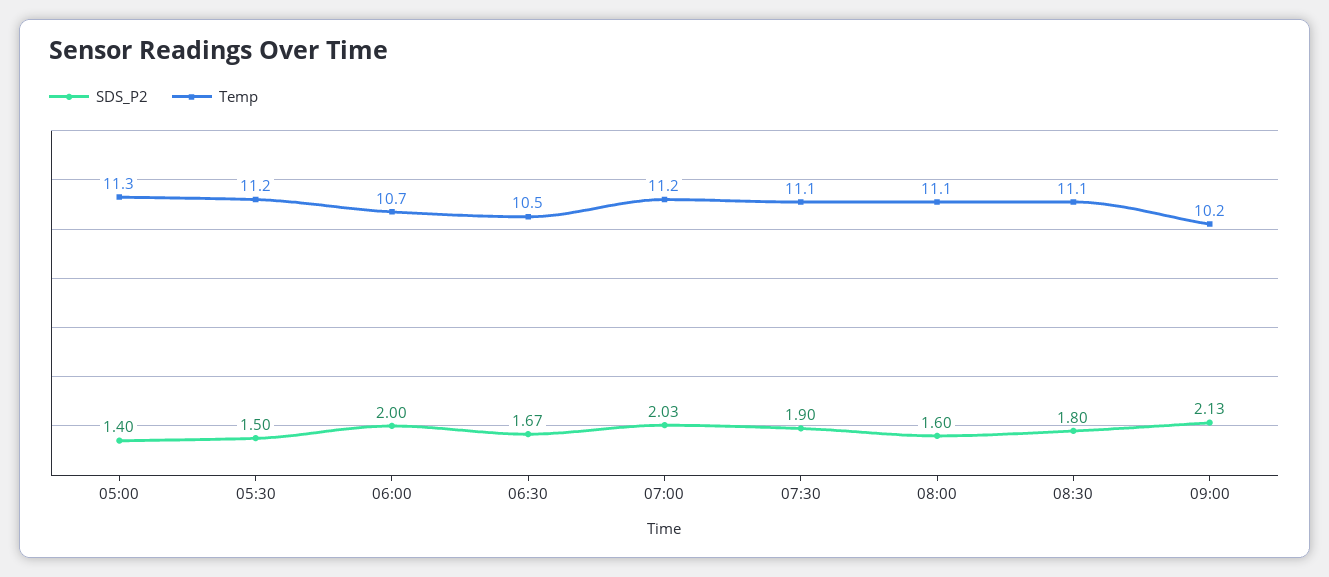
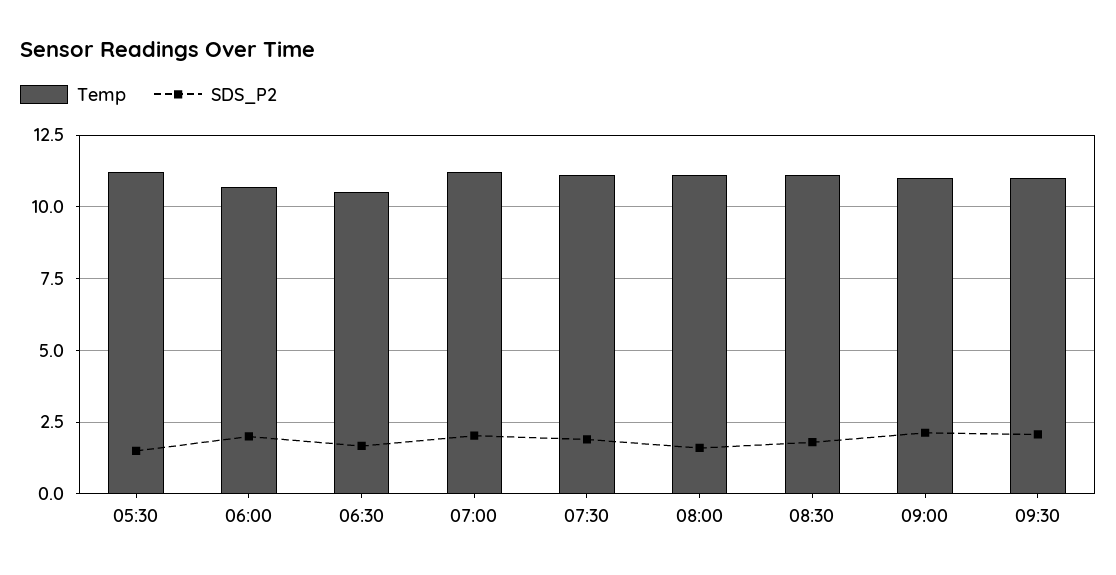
SDS_P2, 05:00: 1.4 -> none
Temp, 05:00: 11.3 -> none
Temp, 09:00: 10.2 -> 11
Temp, 09:30: none -> 11
SDS_P2, 09:30: none -> 2

